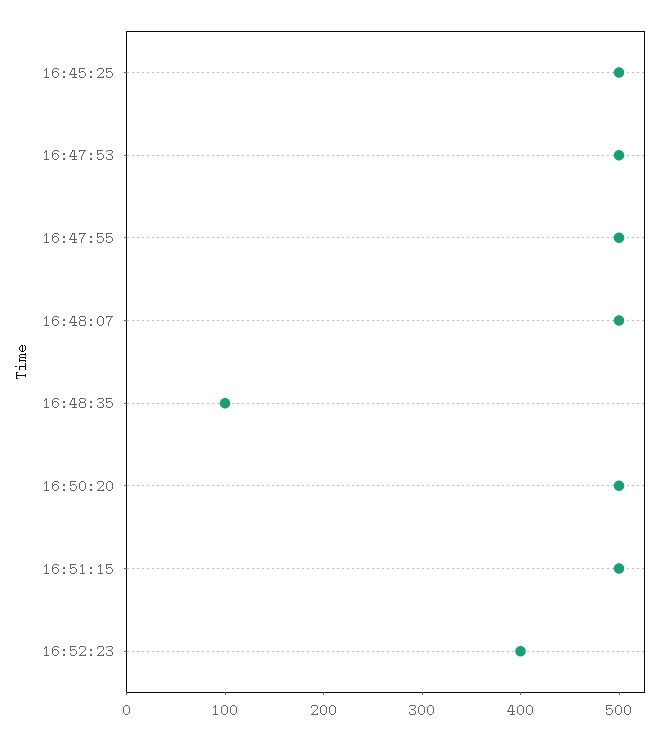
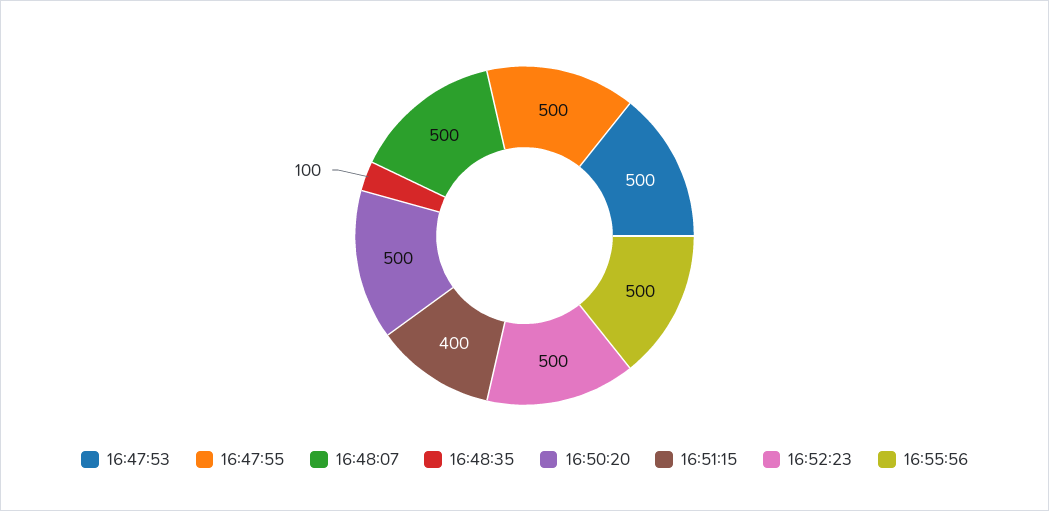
16:45:25: 500 -> none
16:51:15: 500 -> 400
16:52:23: 400 -> 500
16:55:56: none -> 500

